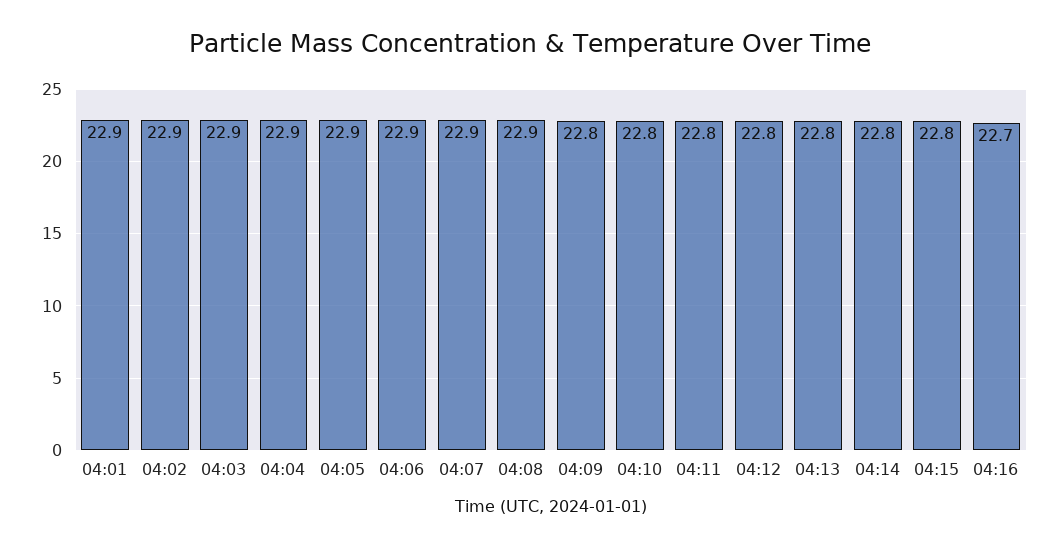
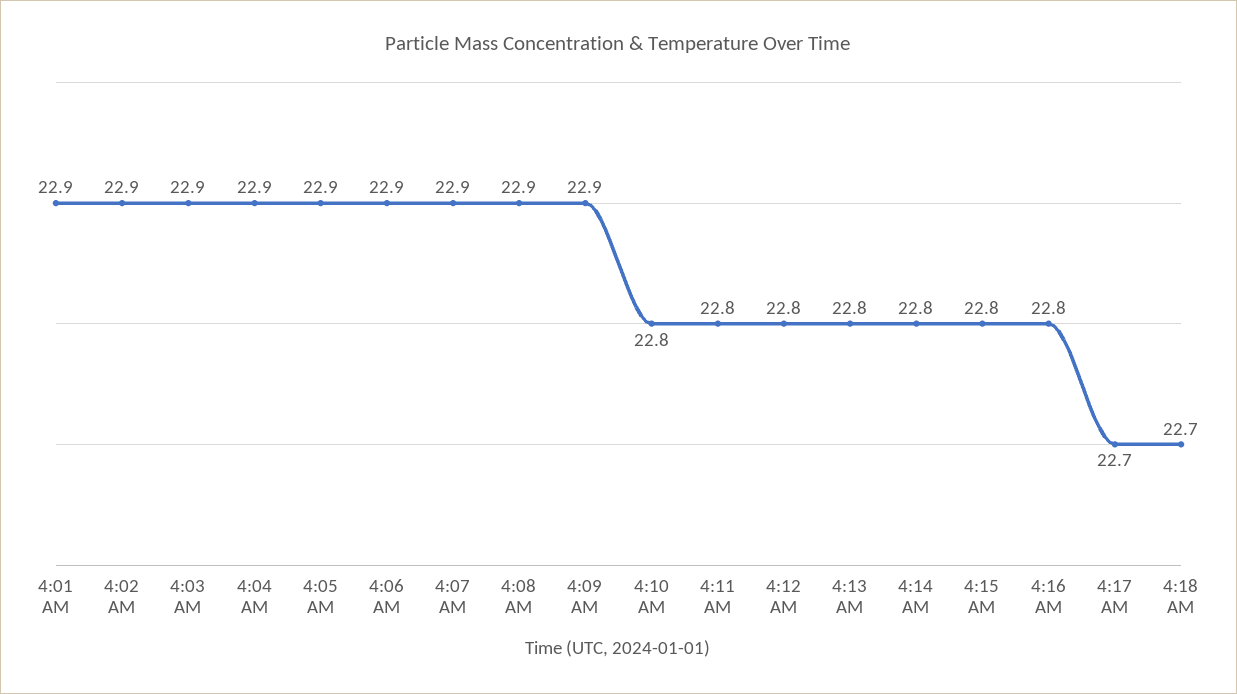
04:09: 22.8 -> 22.9
04:16: 22.7 -> 22.8
4:17 AM: none -> 22.7
4:18 AM: none -> 22.7

